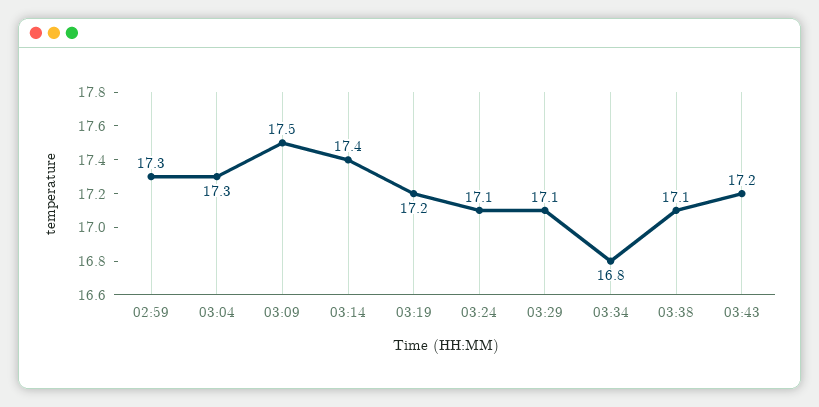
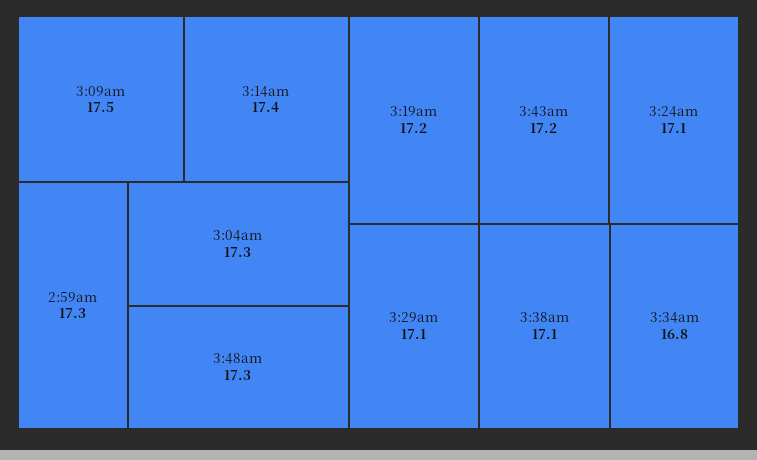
3:48am: none -> 17.3

